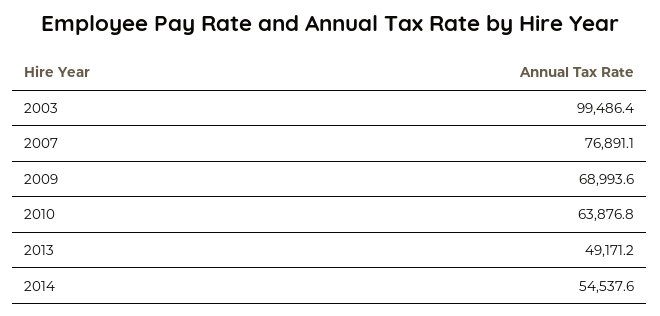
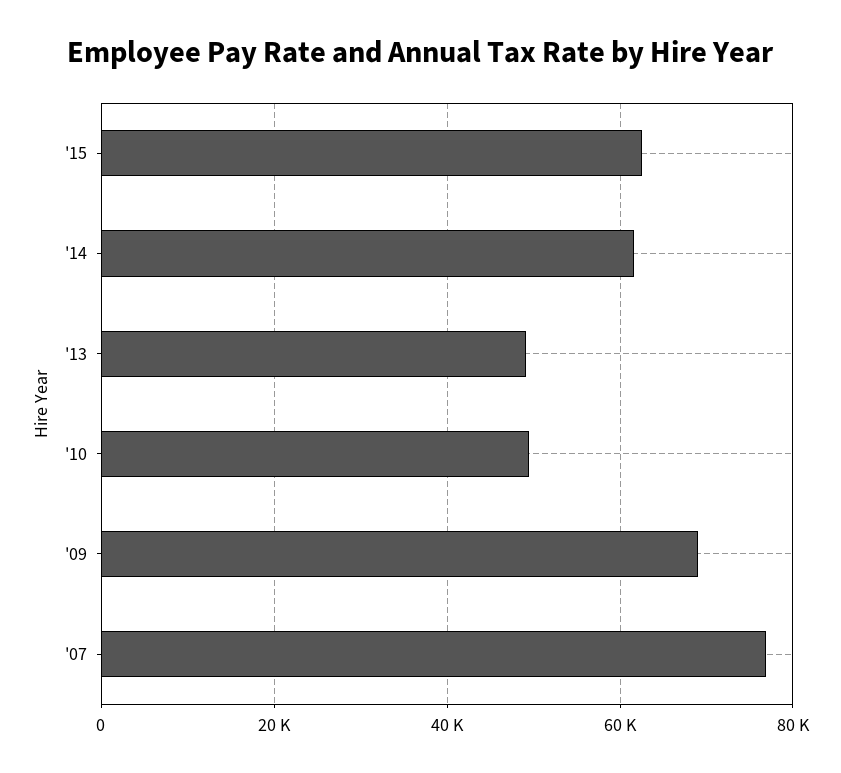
2003: 99486.4 -> none
2010: 63876.8 -> 50000
2014: 54537.6 -> 62000
'15: none -> 62000

